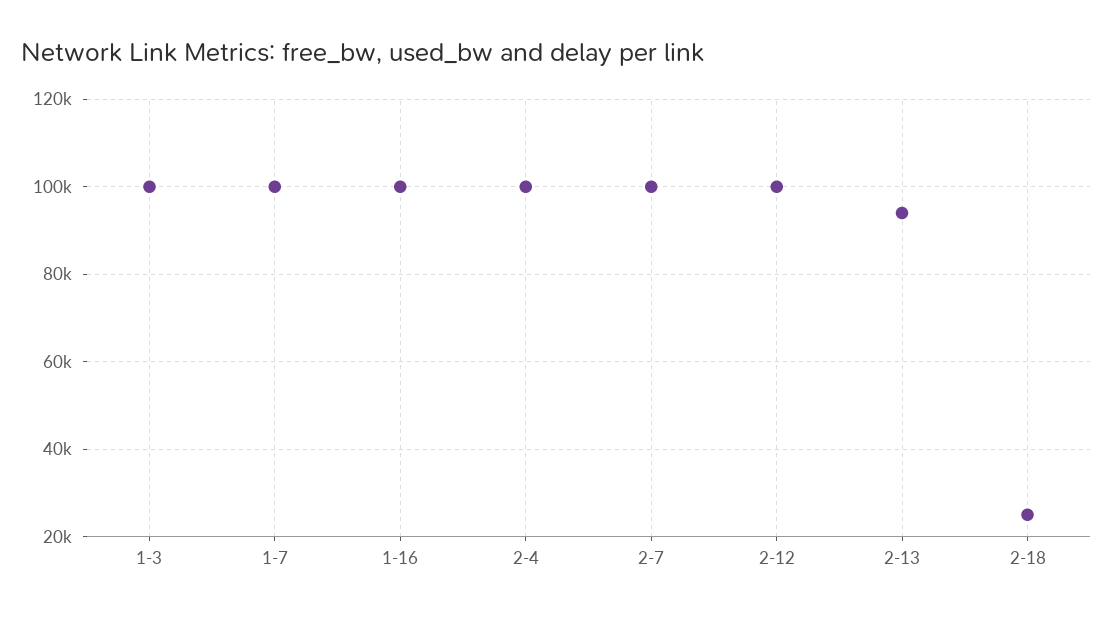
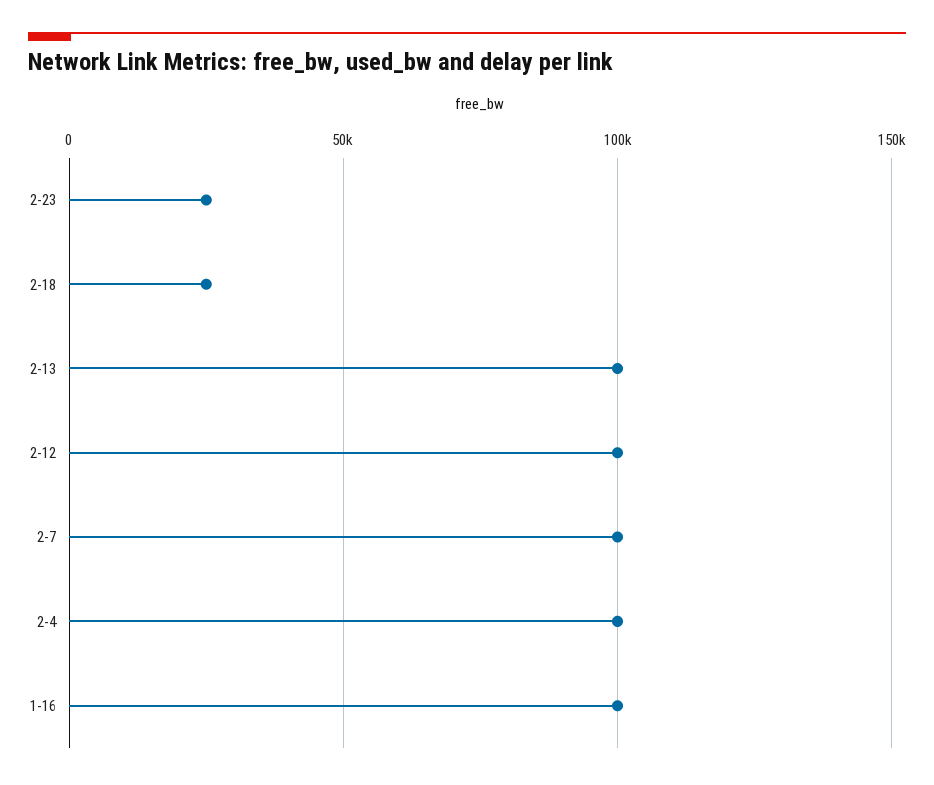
1-3: 100000 -> none
1-7: 100000 -> none
2-13: 94000 -> 100000
2-23: none -> 25000

